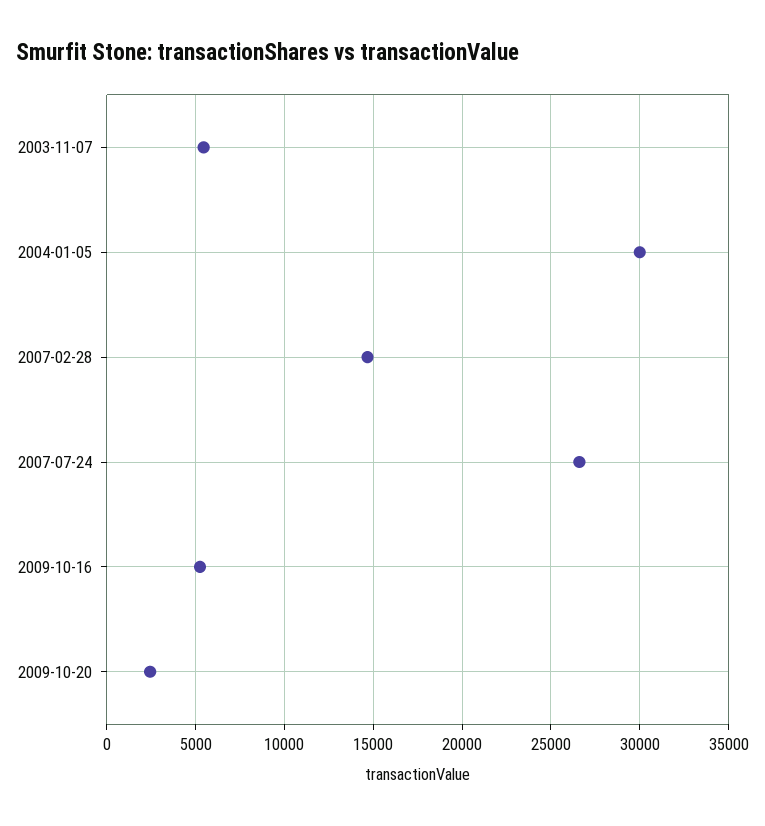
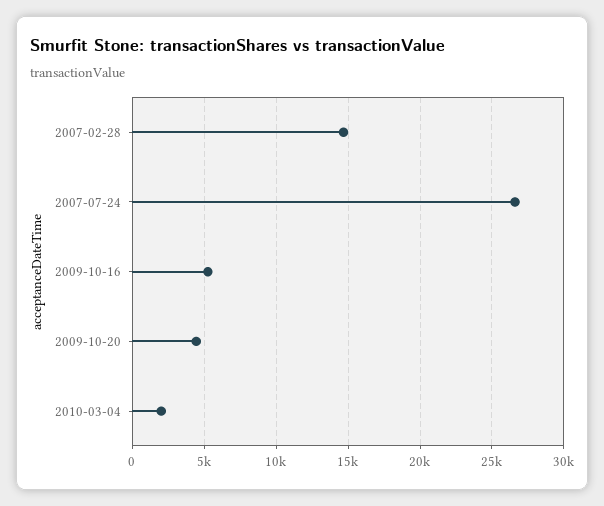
2003-11-07: 5500 -> none
2004-01-05: 30000 -> none
2009-10-20: 2500 -> 4500
2010-03-04: none -> 2000

